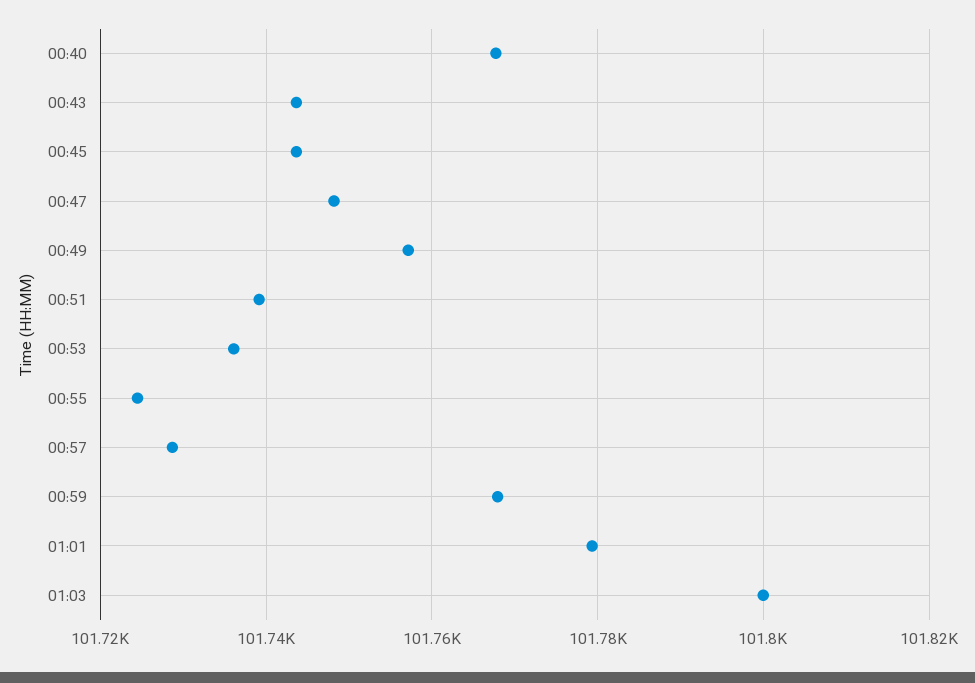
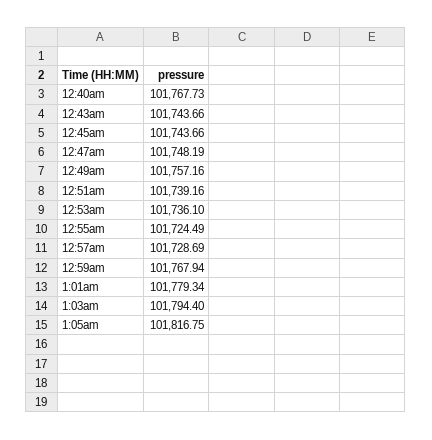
01:03: 101800 -> 101794.4
1:05am: none -> 101816.75

